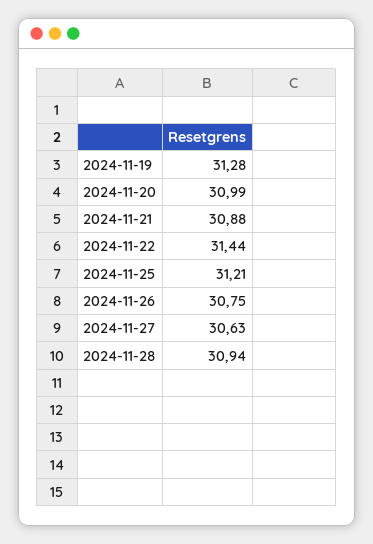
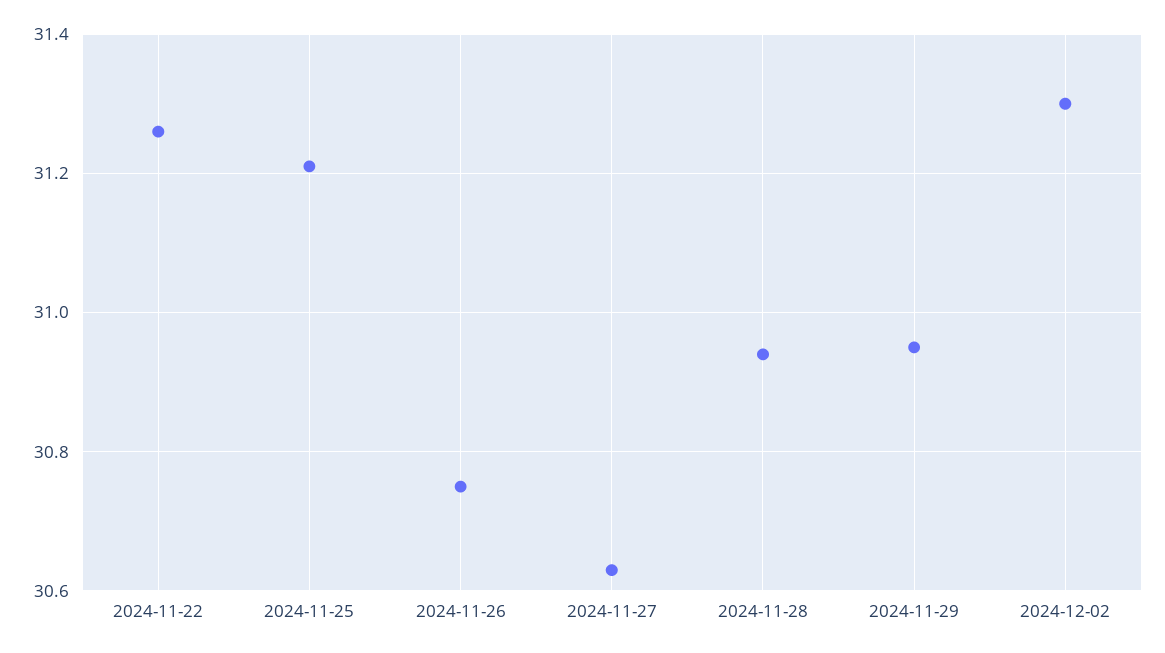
2024-11-19: 31.28 -> none
2024-11-20: 30.99 -> none
2024-11-21: 30.88 -> none
2024-11-22: 31.44 -> 31.25
2024-11-29: none -> 30.95
2024-12-02: none -> 31.3

